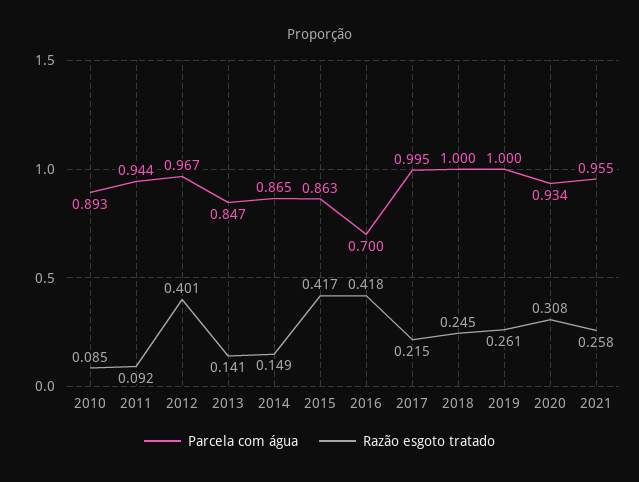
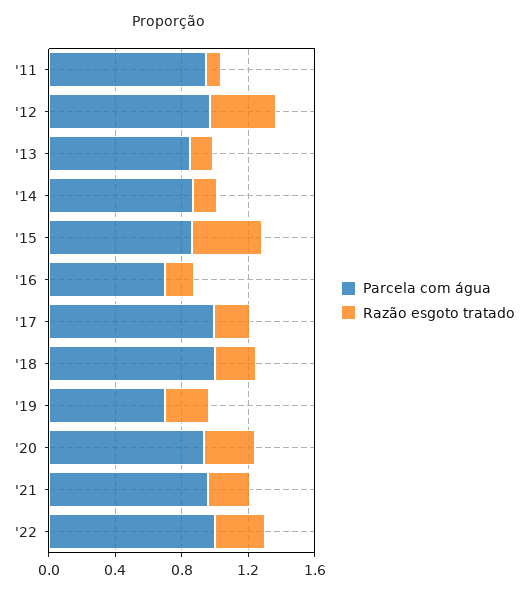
Parcela com água, 2010: 0.893 -> none
Razão esgoto tratado, 2010: 0.085 -> none
Razão esgoto tratado, 2016: 0.418 -> 0.2
Parcela com água, 2019: 1 -> 0.7
Parcela com água, '22: none -> 1
Razão esgoto tratado, '22: none -> 0.3

